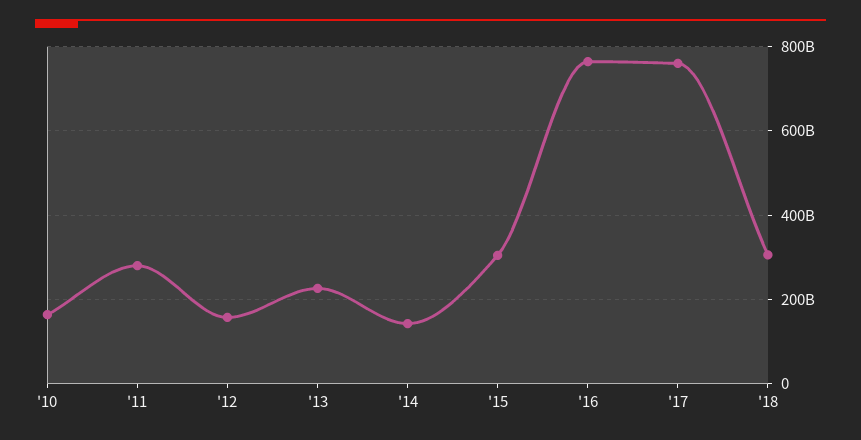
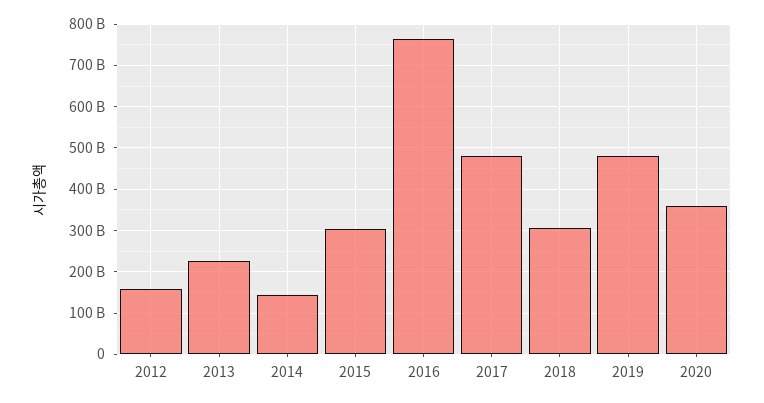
'10: 160000000000 -> none
'11: 280000000000 -> none
'17: 760000000000 -> 480000000000
2019: none -> 480000000000
2020: none -> 360000000000

